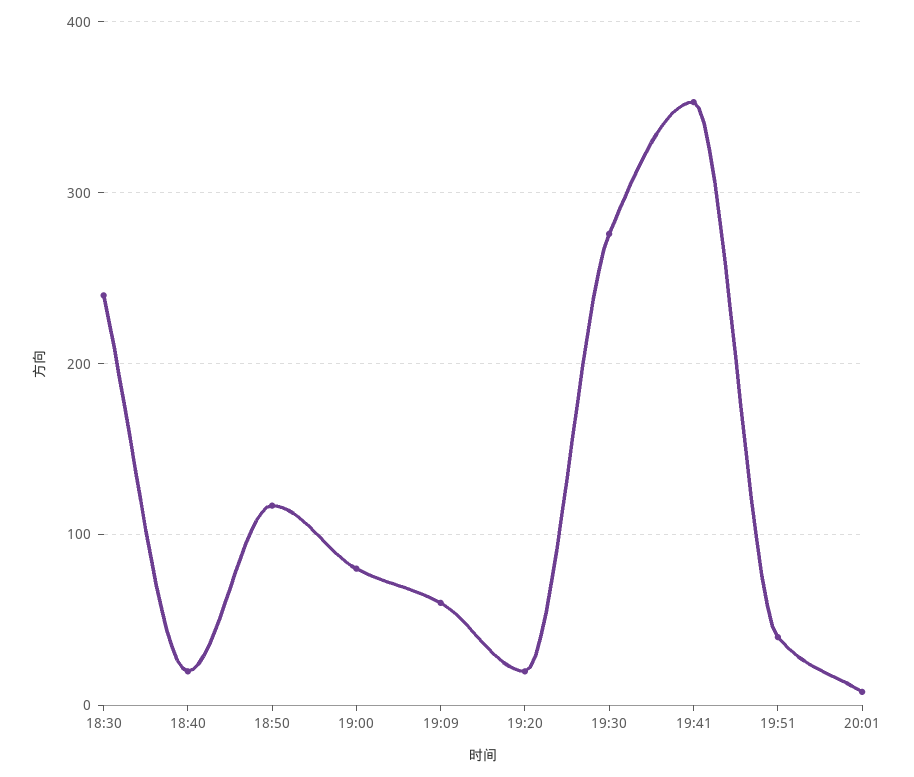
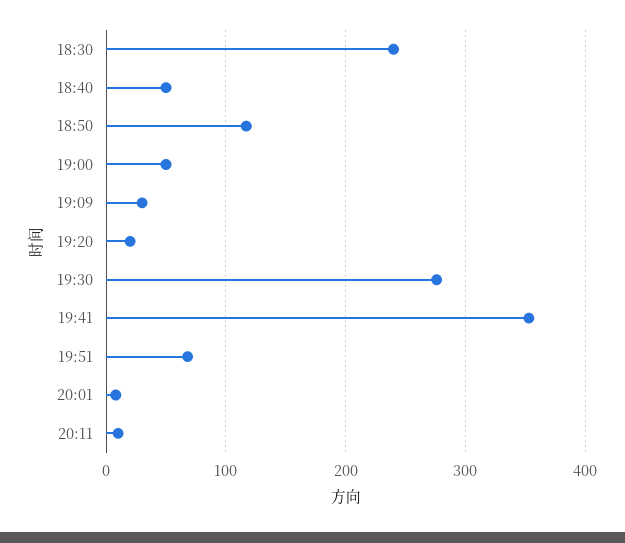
18:40: 20 -> 50
19:00: 80 -> 50
19:09: 60 -> 30
19:51: 40 -> 70
20:11: none -> 10

